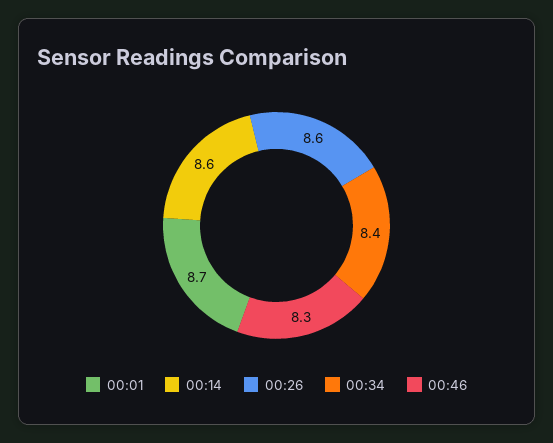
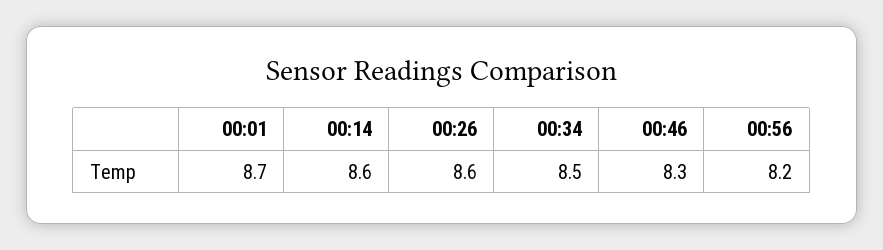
00:34: 8.4 -> 8.5
00:56: none -> 8.2

